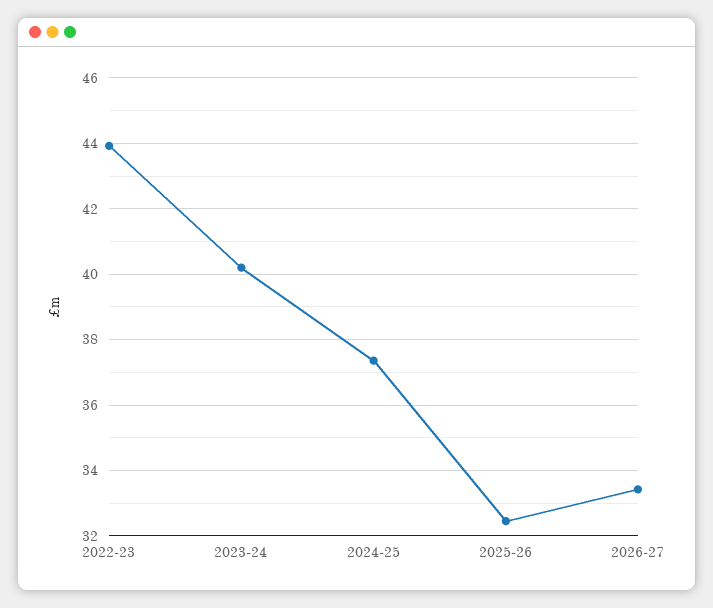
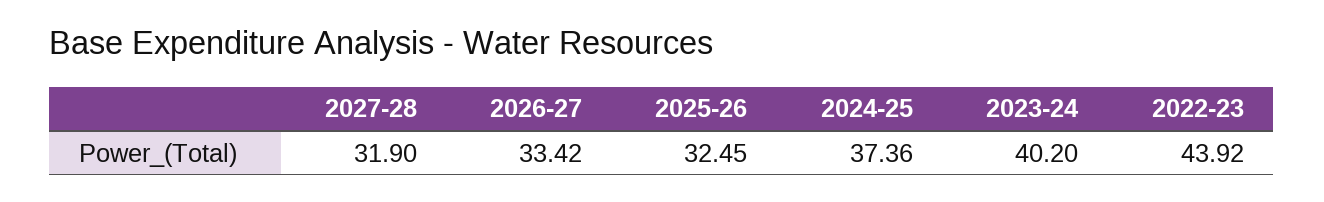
2027-28: none -> 31.9

